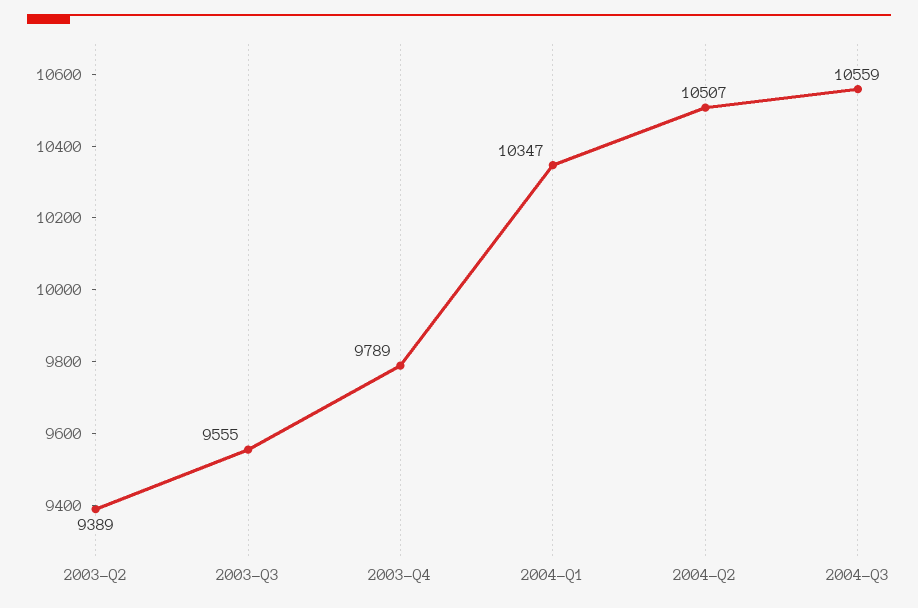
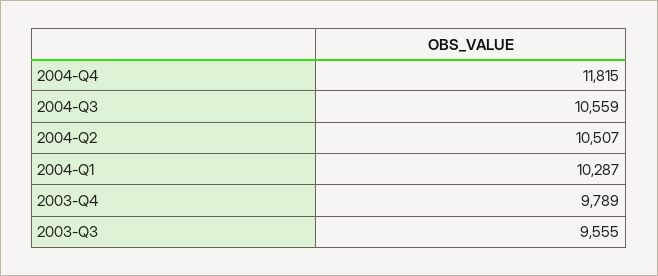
2003-Q2: 9389 -> none
2004-Q1: 10347 -> 10287
2004-Q4: none -> 11815

